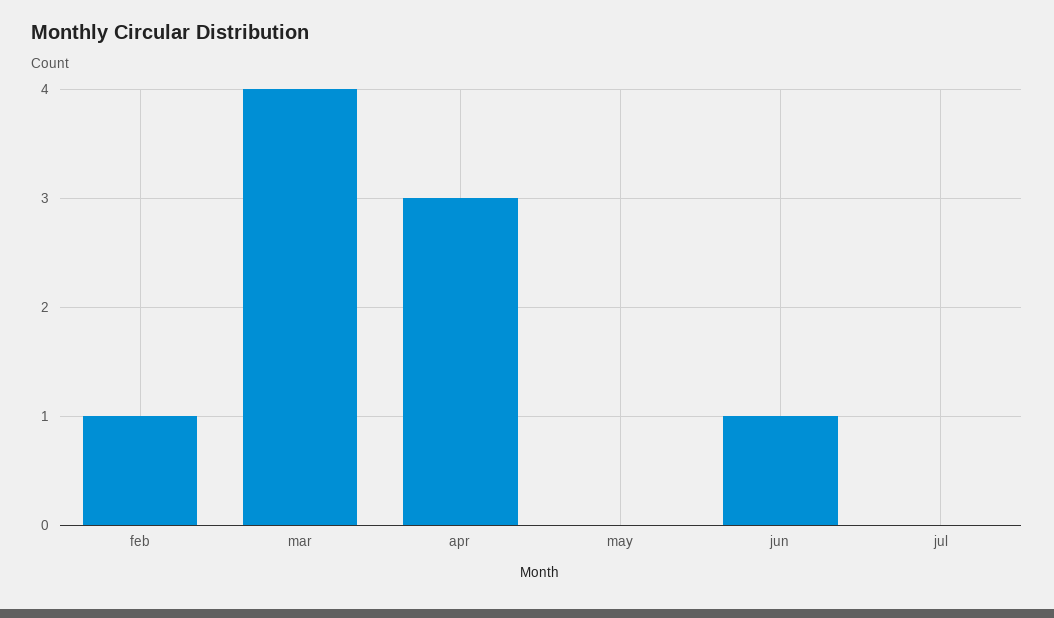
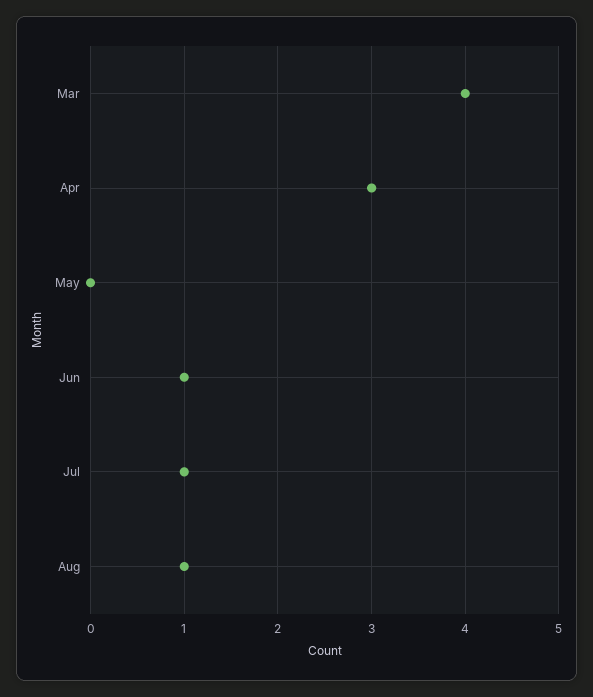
feb: 1 -> none
jul: 0 -> 1
Aug: none -> 1

